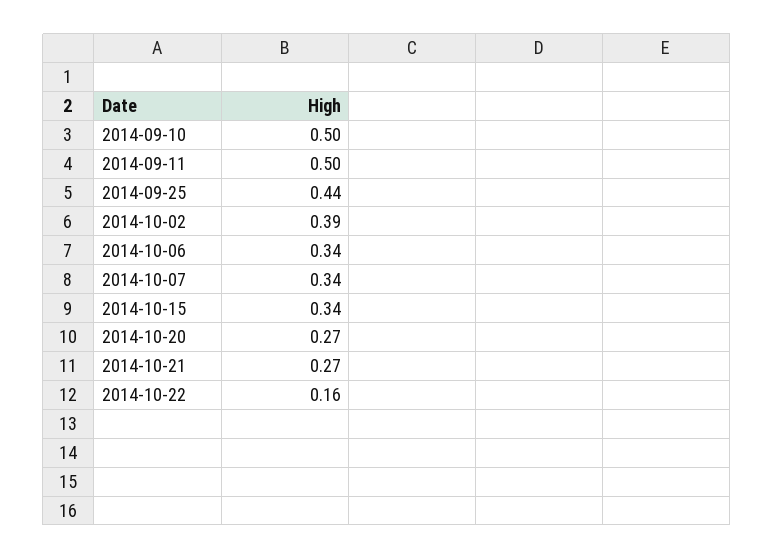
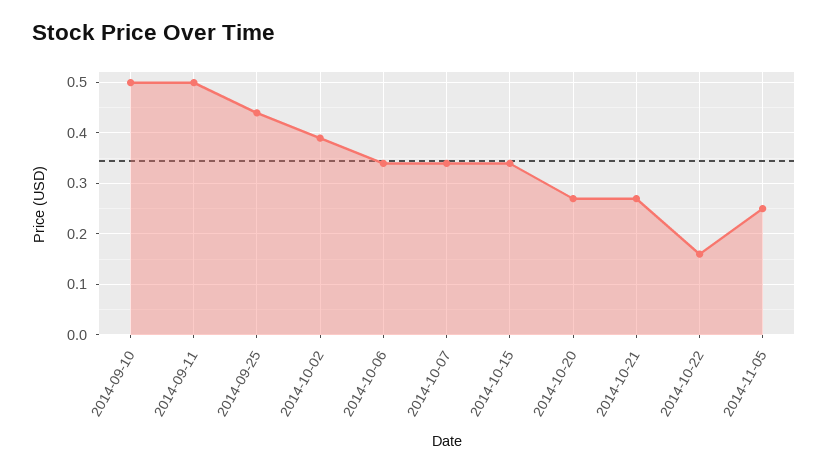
2014-11-05: none -> 0.25

